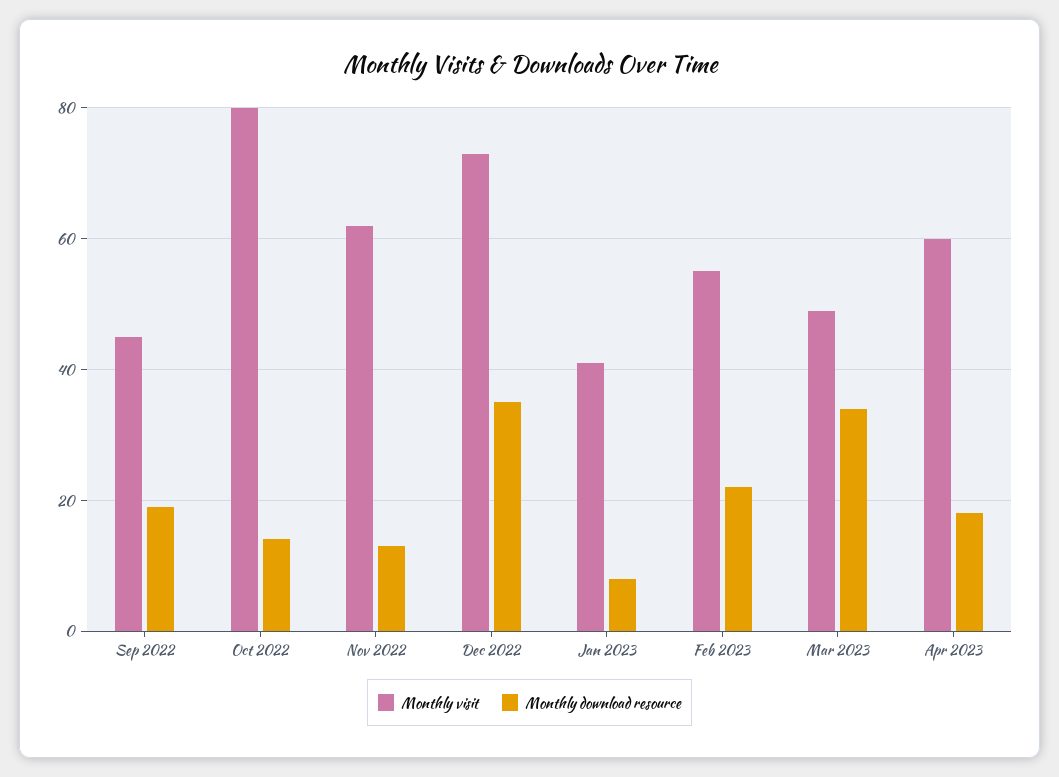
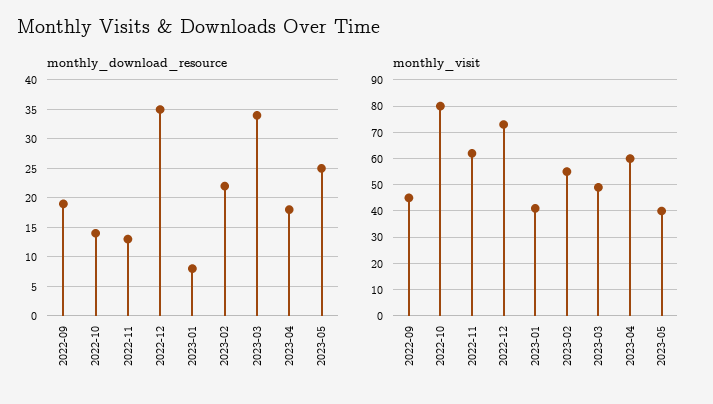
Monthly download resource, 2023-05: none -> 25
Monthly visit, 2023-05: none -> 40

